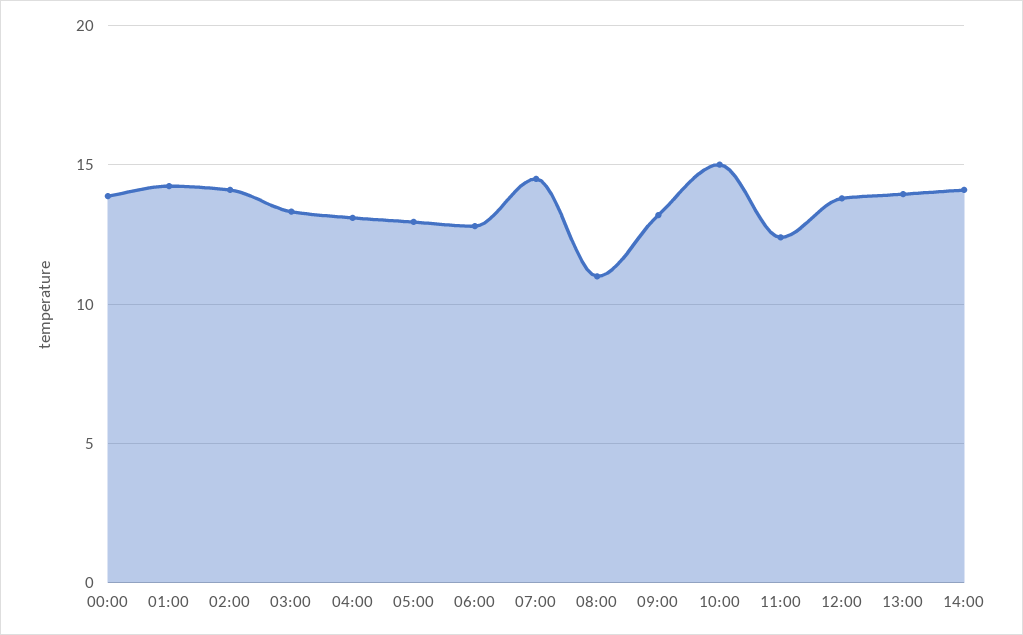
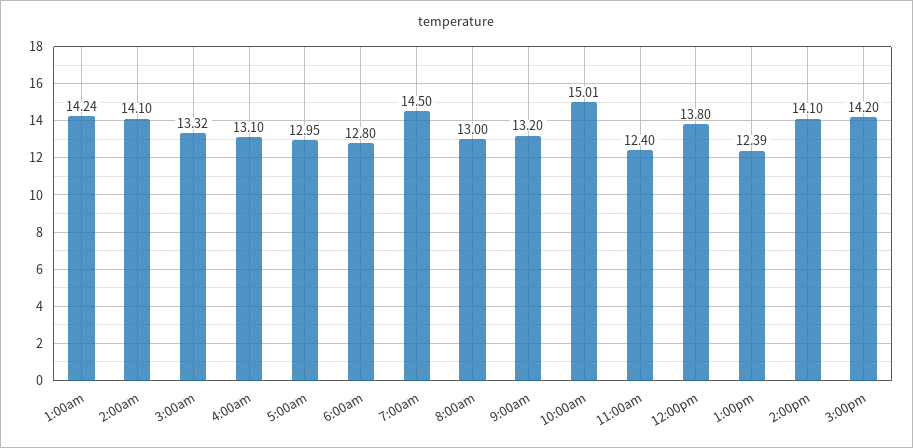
00:00: 14 -> none
08:00: 11 -> 13
13:00: 14 -> 12.39
3:00pm: none -> 14.2

